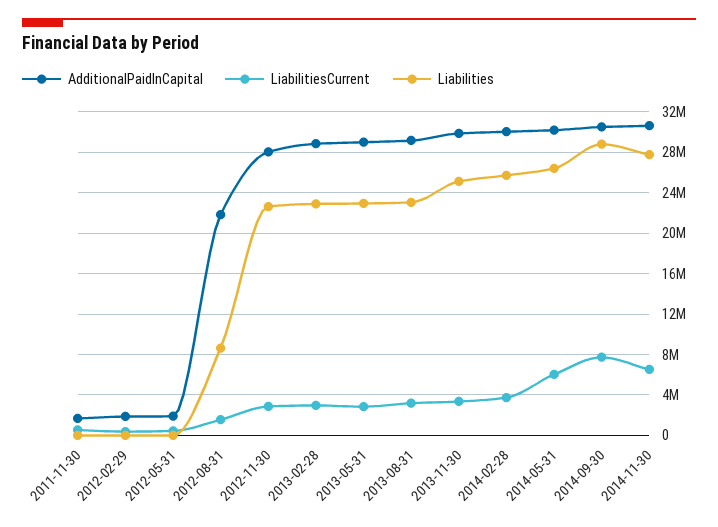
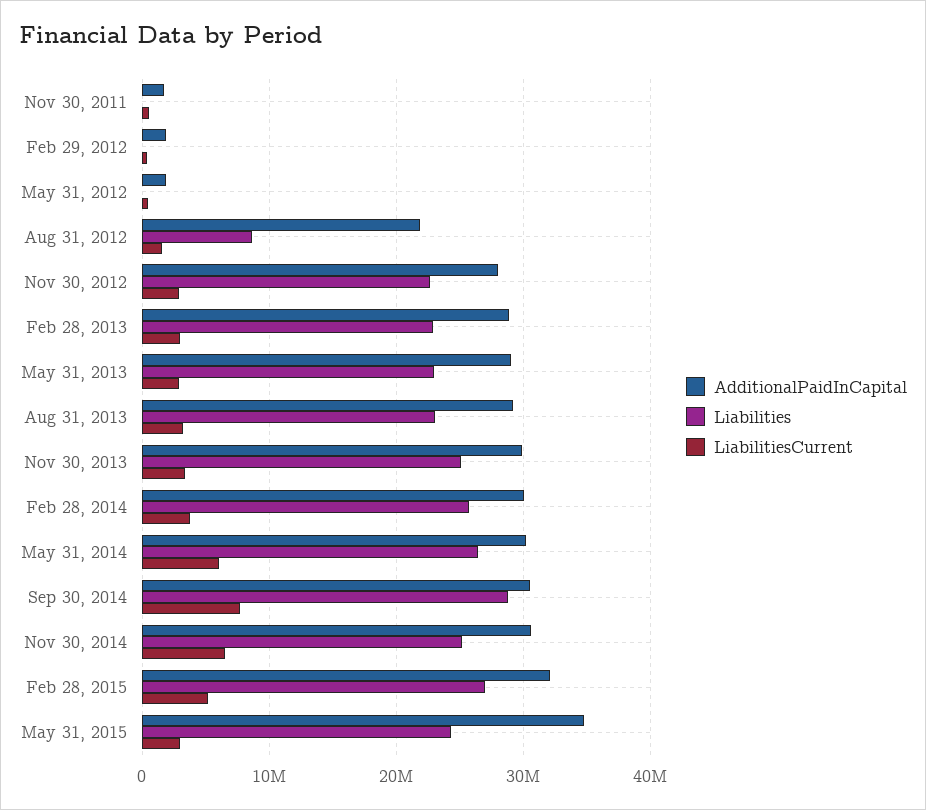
Liabilities, 2014-11-30: 28000000 -> 25000000
AdditionalPaidInCapital, Feb 28, 2015: none -> 32000000
Liabilities, Feb 28, 2015: none -> 27000000
LiabilitiesCurrent, Feb 28, 2015: none -> 5000000
AdditionalPaidInCapital, May 31, 2015: none -> 35000000
Liabilities, May 31, 2015: none -> 24000000
LiabilitiesCurrent, May 31, 2015: none -> 3000000

